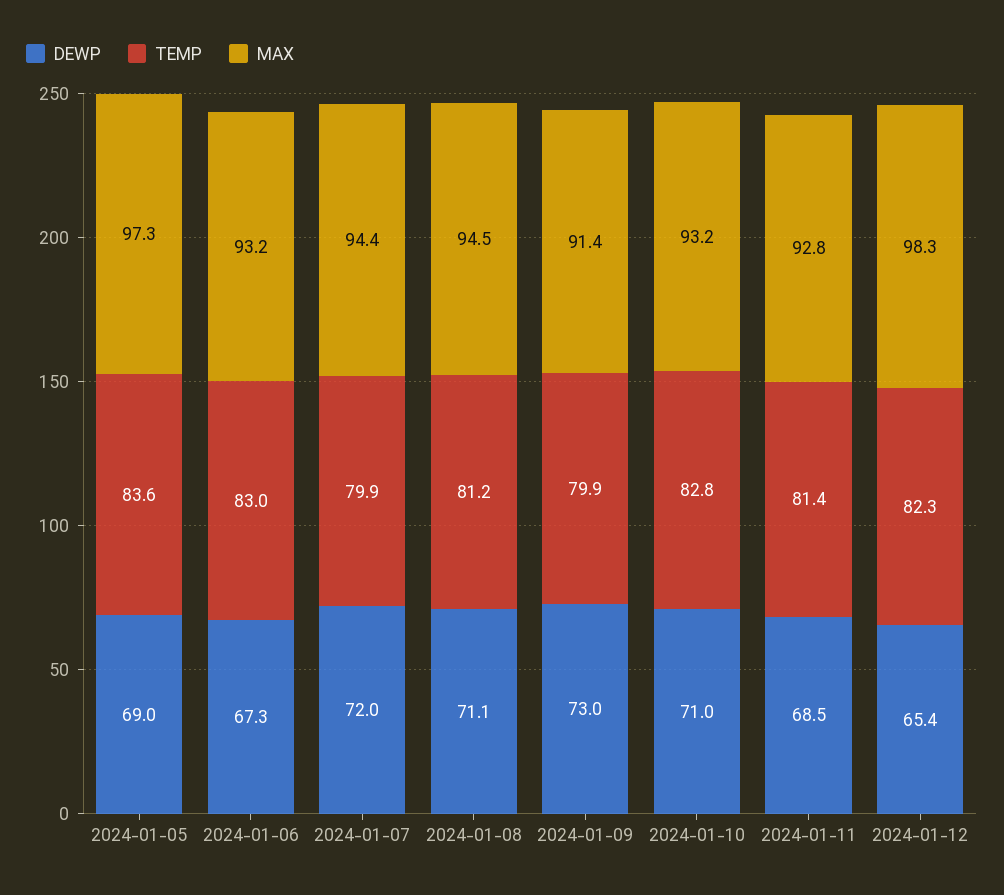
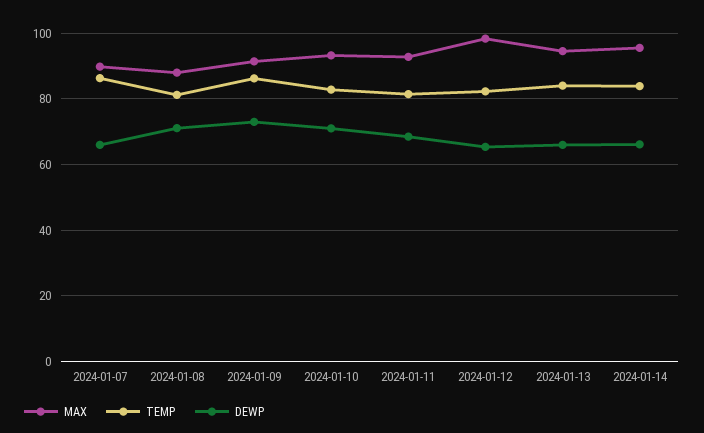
DEWP, 2024-01-05: 69 -> none
TEMP, 2024-01-05: 83.6 -> none
MAX, 2024-01-05: 97.3 -> none
DEWP, 2024-01-06: 67.3 -> none
TEMP, 2024-01-06: 83 -> none
MAX, 2024-01-06: 93.2 -> none
DEWP, 2024-01-07: 72 -> 66
TEMP, 2024-01-07: 79.9 -> 86
MAX, 2024-01-07: 94.4 -> 90
MAX, 2024-01-08: 94.5 -> 88
TEMP, 2024-01-09: 79.9 -> 86
MAX, 2024-01-13: none -> 94
TEMP, 2024-01-13: none -> 84
DEWP, 2024-01-13: none -> 66
MAX, 2024-01-14: none -> 96
TEMP, 2024-01-14: none -> 84
DEWP, 2024-01-14: none -> 66

